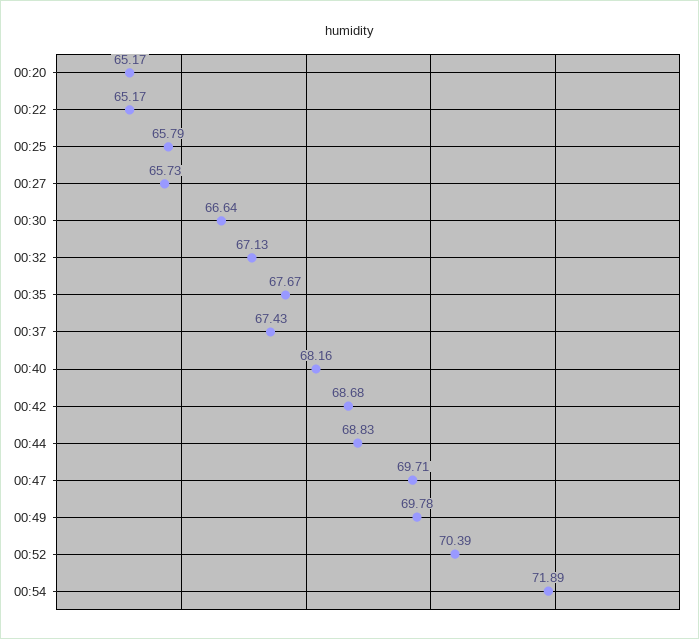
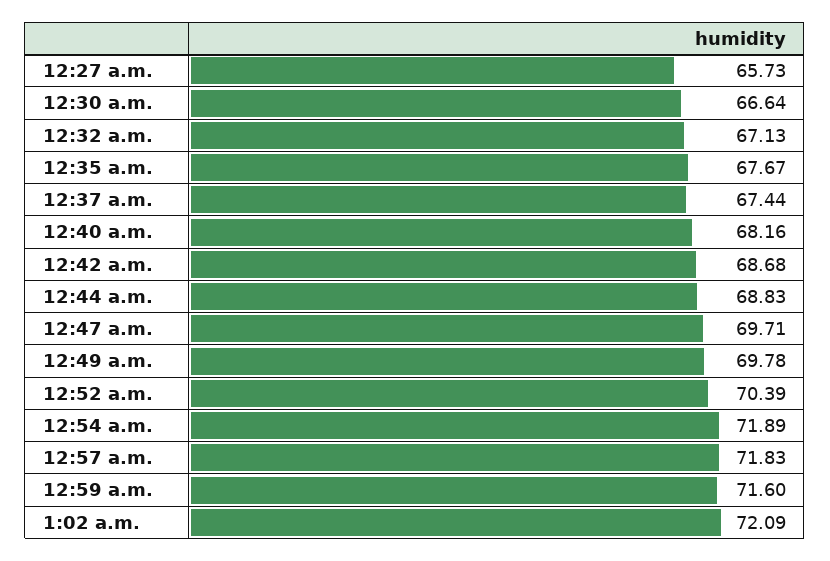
00:20: 65.17 -> none
00:22: 65.17 -> none
00:25: 65.79 -> none
00:37: 67.43 -> 67.44
12:57 a.m.: none -> 71.83
12:59 a.m.: none -> 71.6
1:02 a.m.: none -> 72.09

